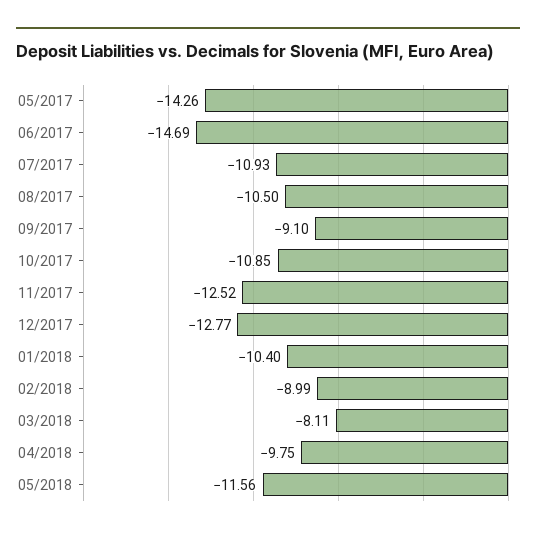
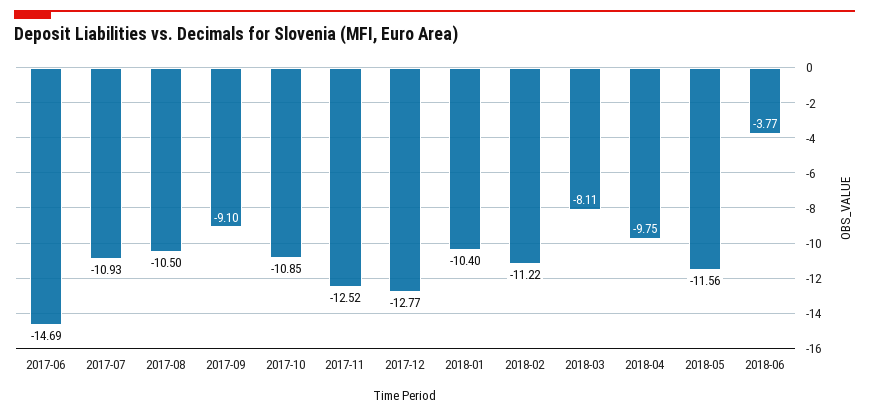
05/2017: -14.26 -> none
02/2018: -8.99 -> -11.22
2018-06: none -> -3.77

